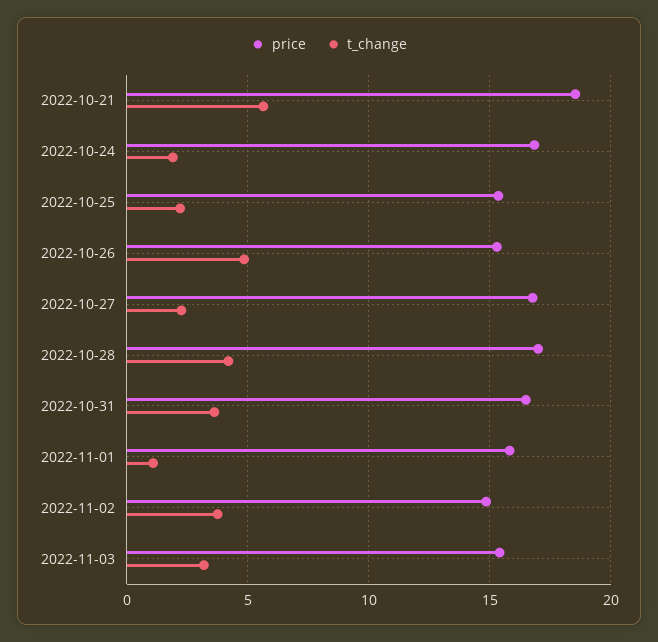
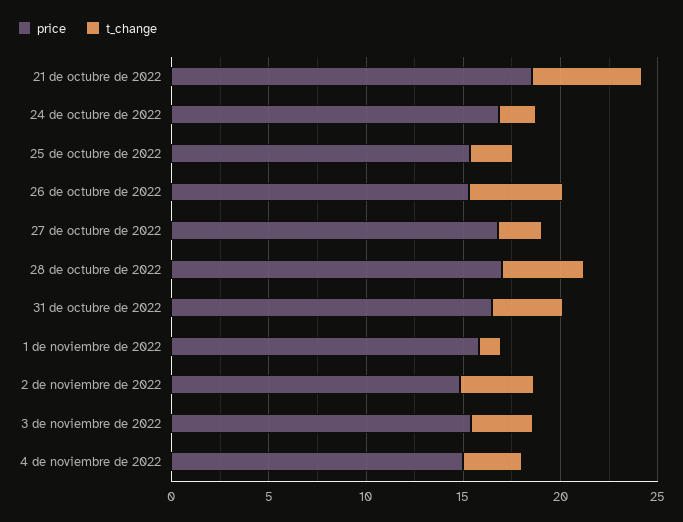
price, 4 de noviembre de 2022: none -> 15
t_change, 4 de noviembre de 2022: none -> 3

